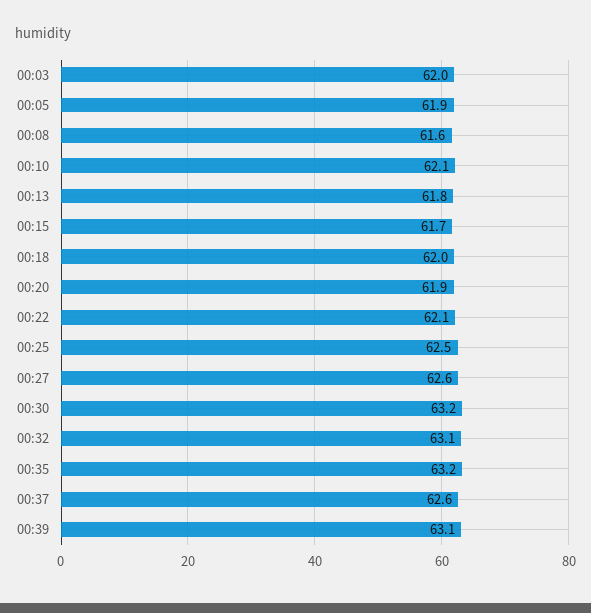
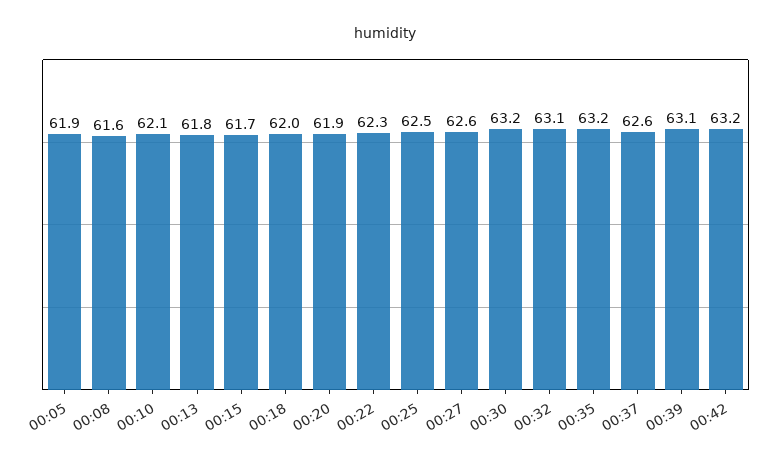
00:03: 62 -> none
00:22: 62.1 -> 62.3
00:42: none -> 63.2

